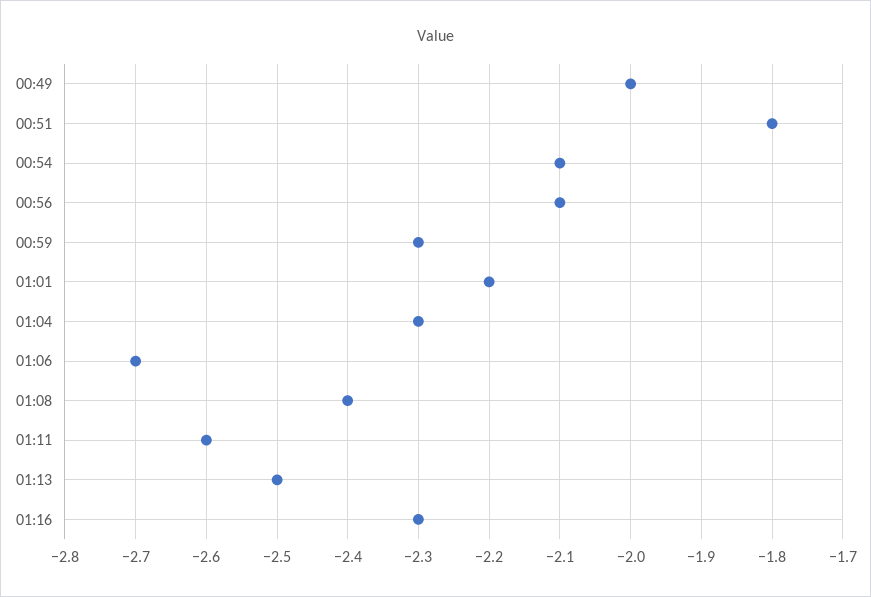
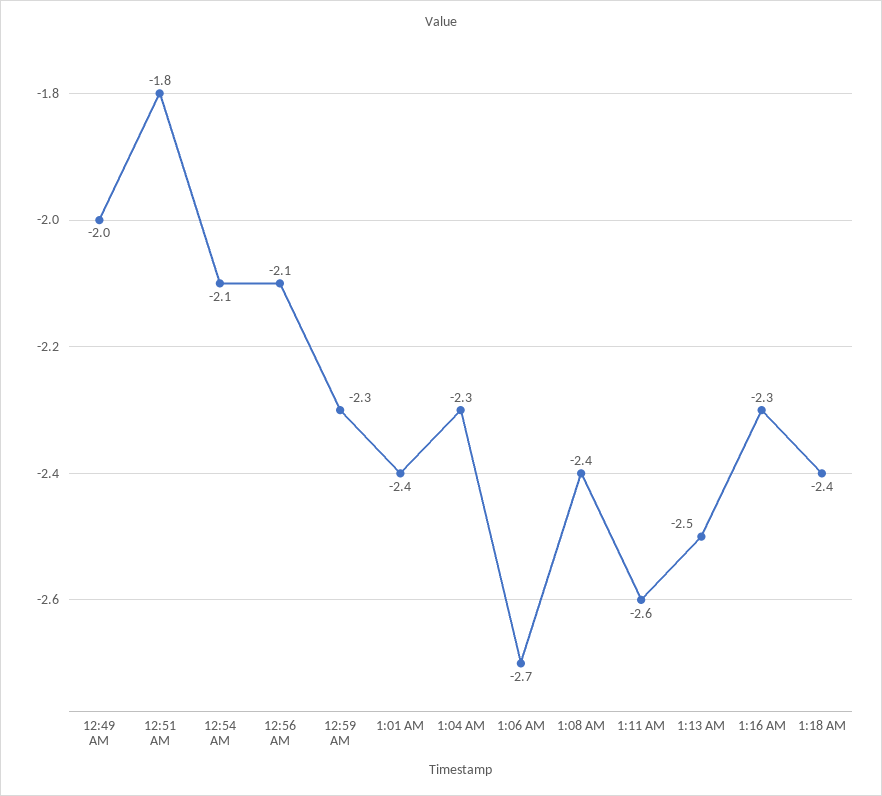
01:01: -2.2 -> -2.4
1:18 AM: none -> -2.4

